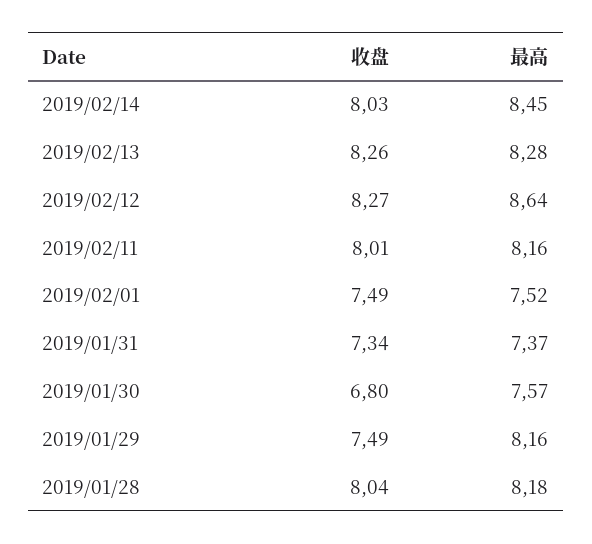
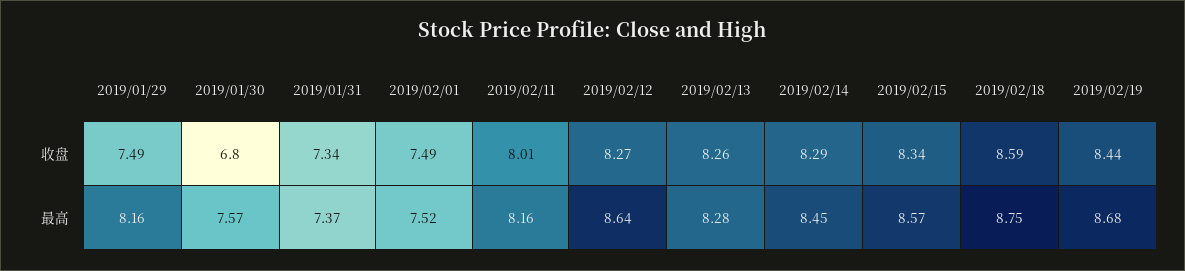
收盘, 2019/02/14: 8.03 -> 8.29
收盘, 2019/01/28: 8.04 -> none
最高, 2019/01/28: 8.18 -> none
收盘, 2019/02/15: none -> 8.34
收盘, 2019/02/18: none -> 8.59
收盘, 2019/02/19: none -> 8.44
最高, 2019/02/15: none -> 8.57
最高, 2019/02/18: none -> 8.75
最高, 2019/02/19: none -> 8.68

